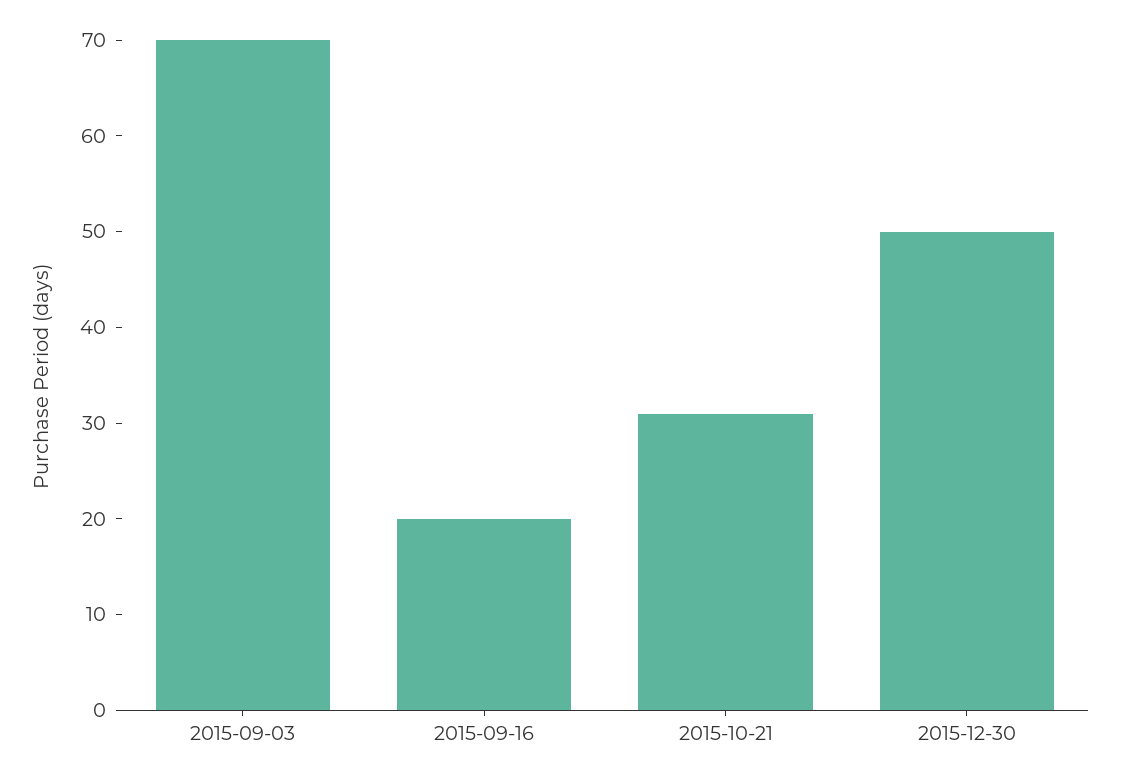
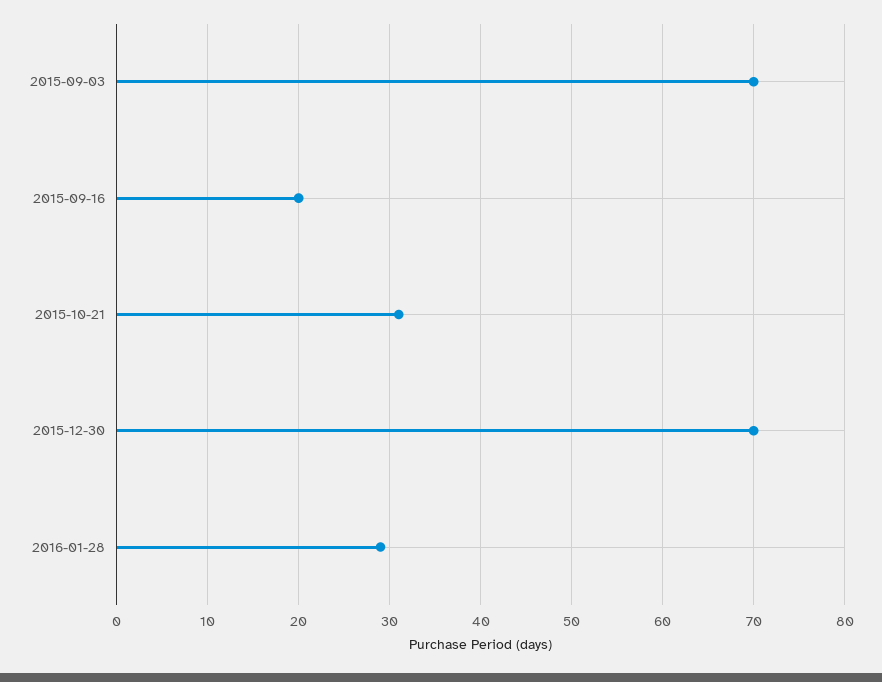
2015-12-30: 50 -> 70
2016-01-28: none -> 29

